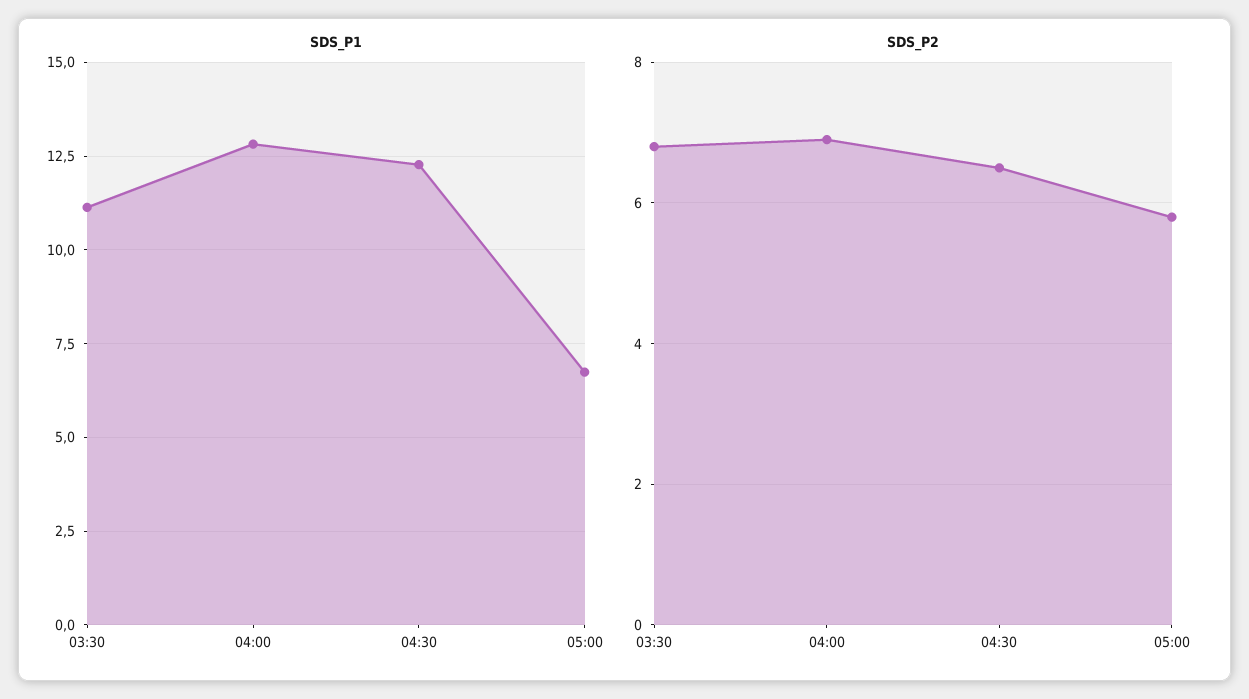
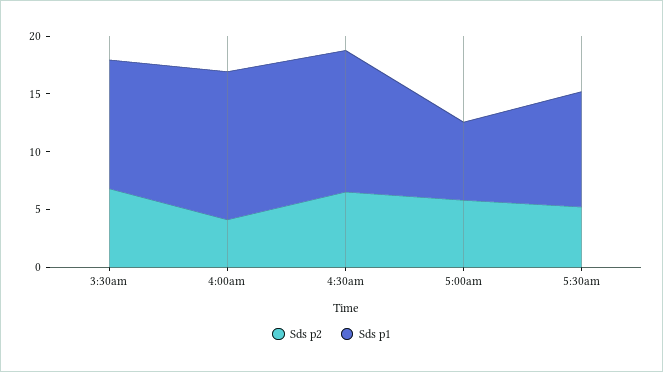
SDS_P2, 04:00: 7 -> 4
SDS_P2, 5:30am: none -> 5
SDS_P1, 5:30am: none -> 10

